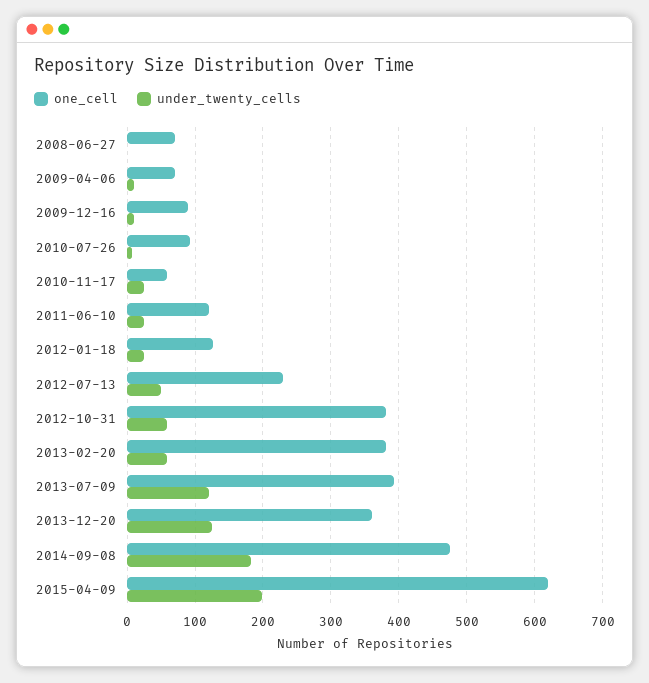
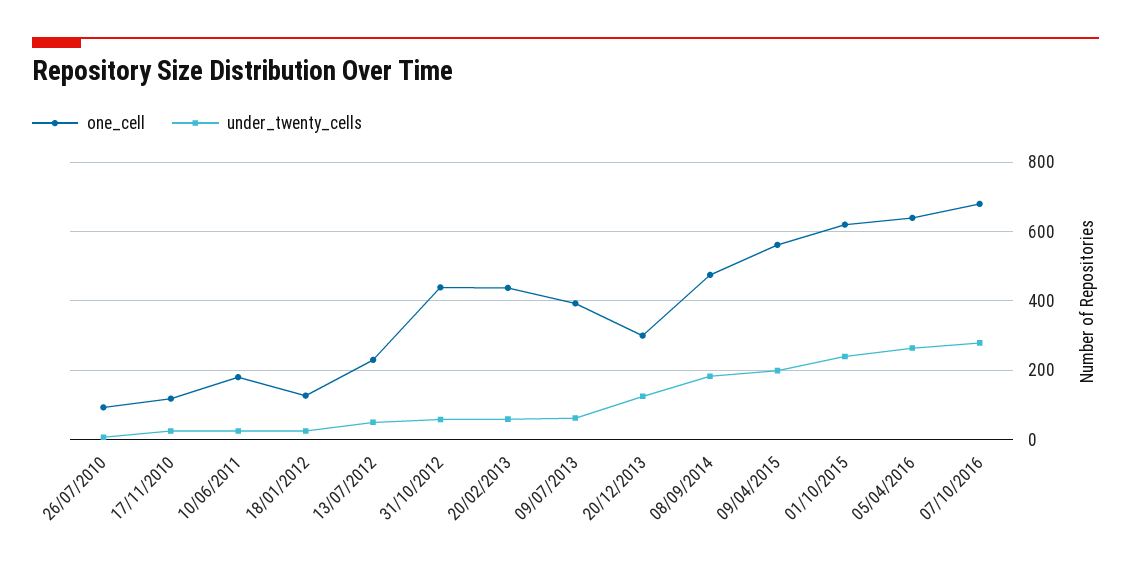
one_cell, 2008-06-27: 70 -> none
under_twenty_cells, 2008-06-27: 0 -> none
one_cell, 2009-04-06: 70 -> none
under_twenty_cells, 2009-04-06: 10 -> none
one_cell, 2009-12-16: 90 -> none
under_twenty_cells, 2009-12-16: 10 -> none
one_cell, 2010-11-17: 60 -> 120
one_cell, 2011-06-10: 120 -> 180
one_cell, 2012-10-31: 380 -> 440
one_cell, 2013-02-20: 380 -> 440
under_twenty_cells, 2013-07-09: 120 -> 60
one_cell, 2013-12-20: 360 -> 300
one_cell, 2015-04-09: 620 -> 560
one_cell, 01/10/2015: none -> 620
under_twenty_cells, 01/10/2015: none -> 240
one_cell, 05/04/2016: none -> 640
under_twenty_cells, 05/04/2016: none -> 260
one_cell, 07/10/2016: none -> 680
under_twenty_cells, 07/10/2016: none -> 280

